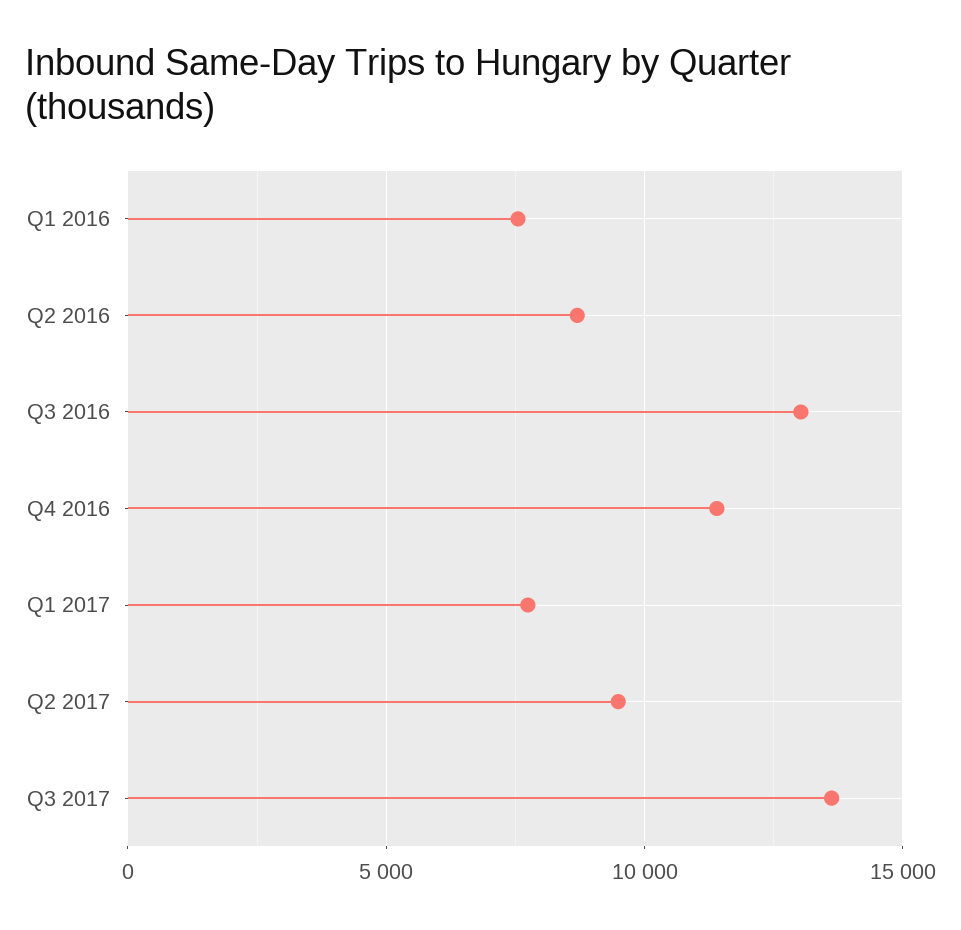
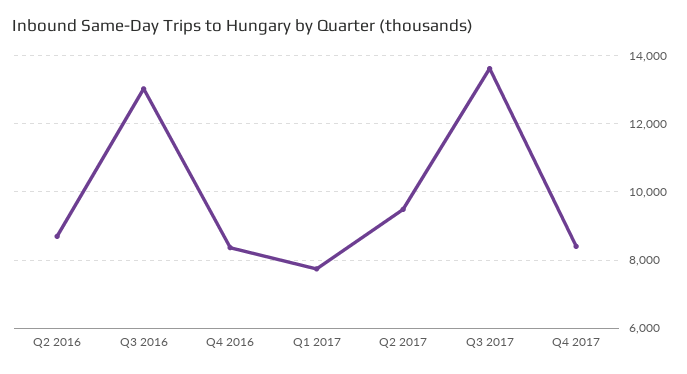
Q1 2016: 7500 -> none
Q4 2016: 11500 -> 8400
Q4 2017: none -> 8400

